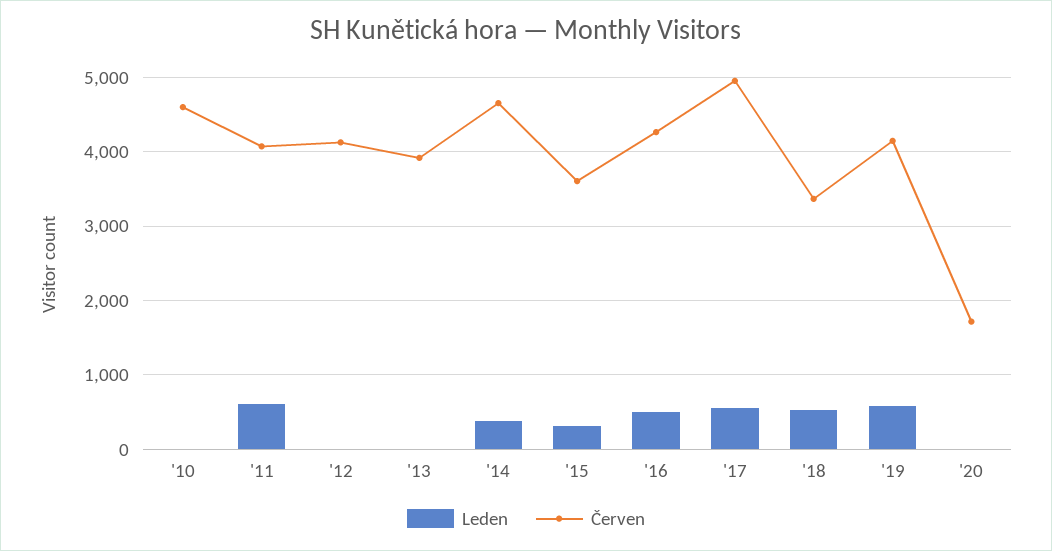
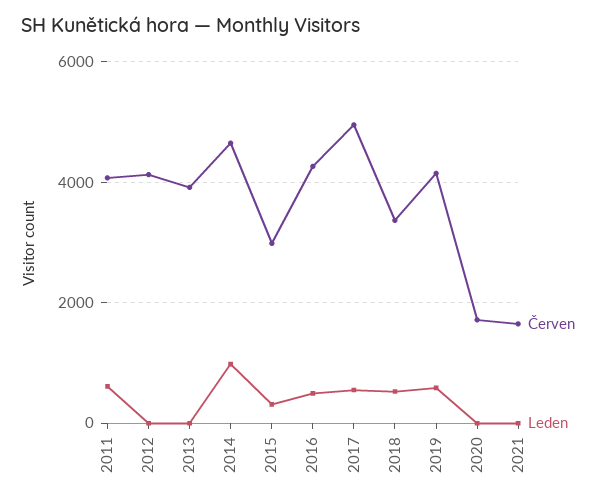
Leden, '10: 0 -> none
Červen, '10: 4600 -> none
Leden, '14: 400 -> 1000
Červen, '15: 3600 -> 3000
Červen, 2021: none -> 1600
Leden, 2021: none -> 0

